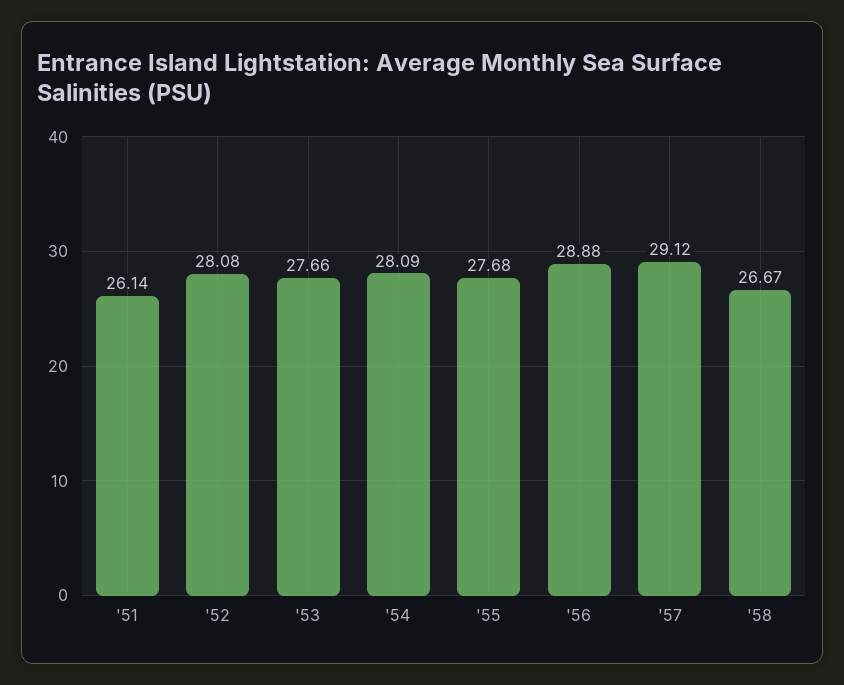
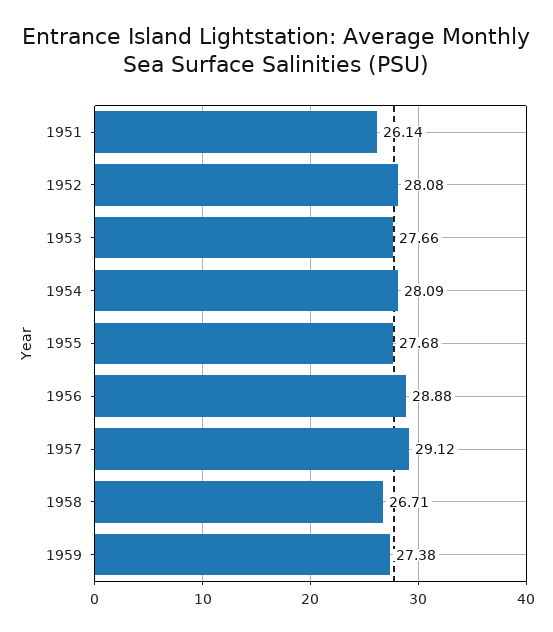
'58: 26.67 -> 26.71
1959: none -> 27.38

